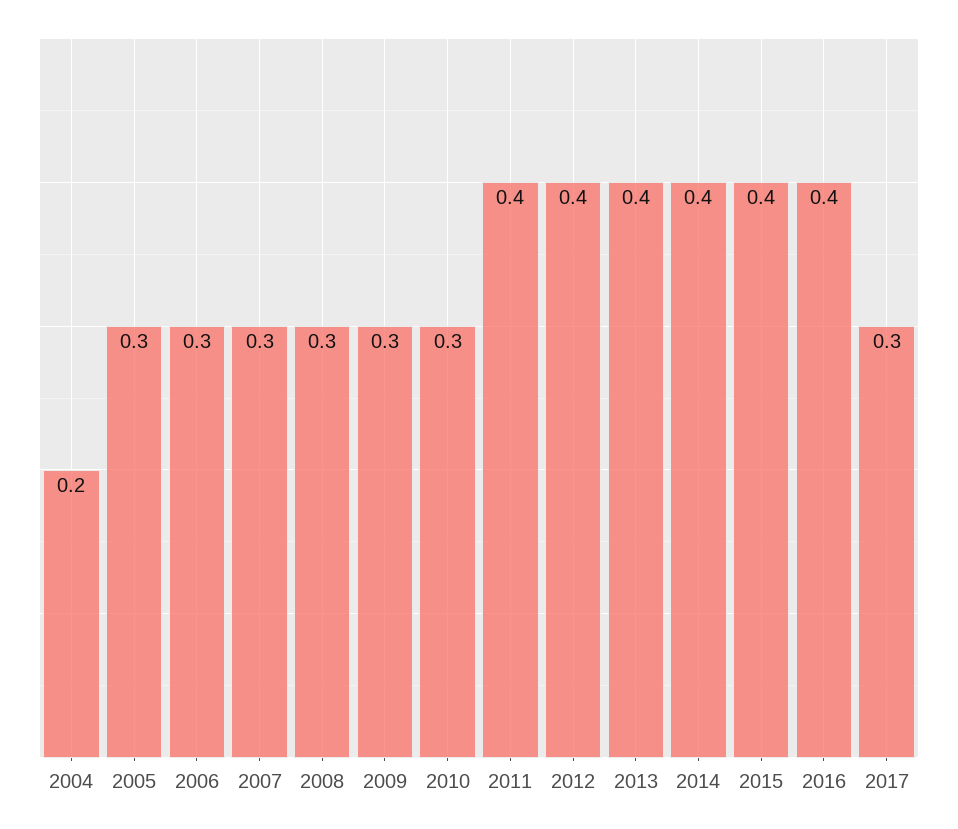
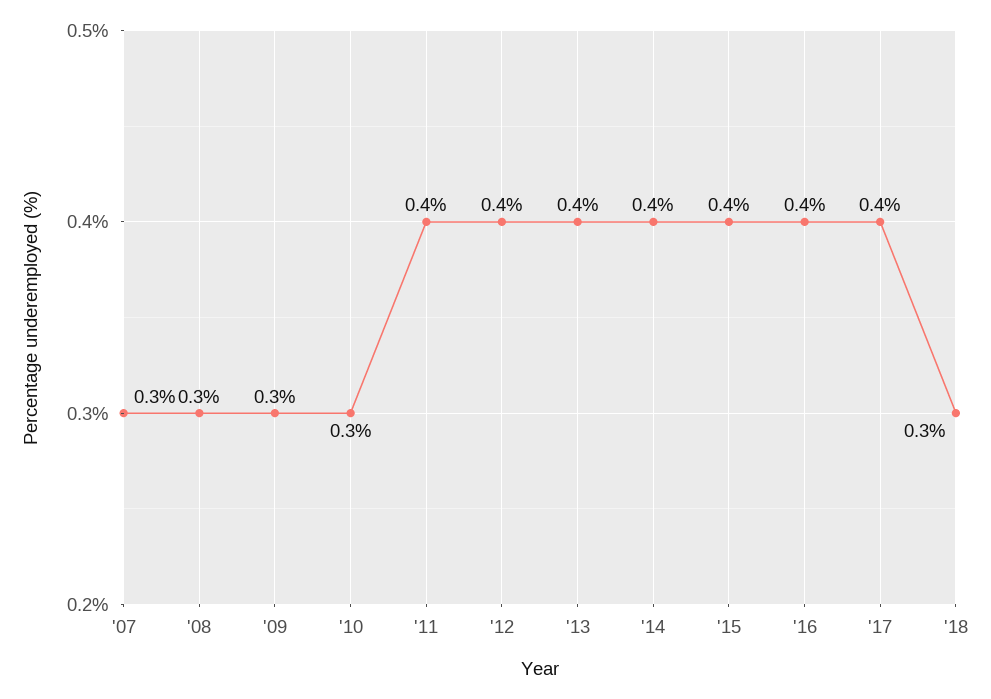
2004: 0.2 -> none
2005: 0.3 -> none
2006: 0.3 -> none
2017: 0.3 -> 0.4
'18: none -> 0.3

